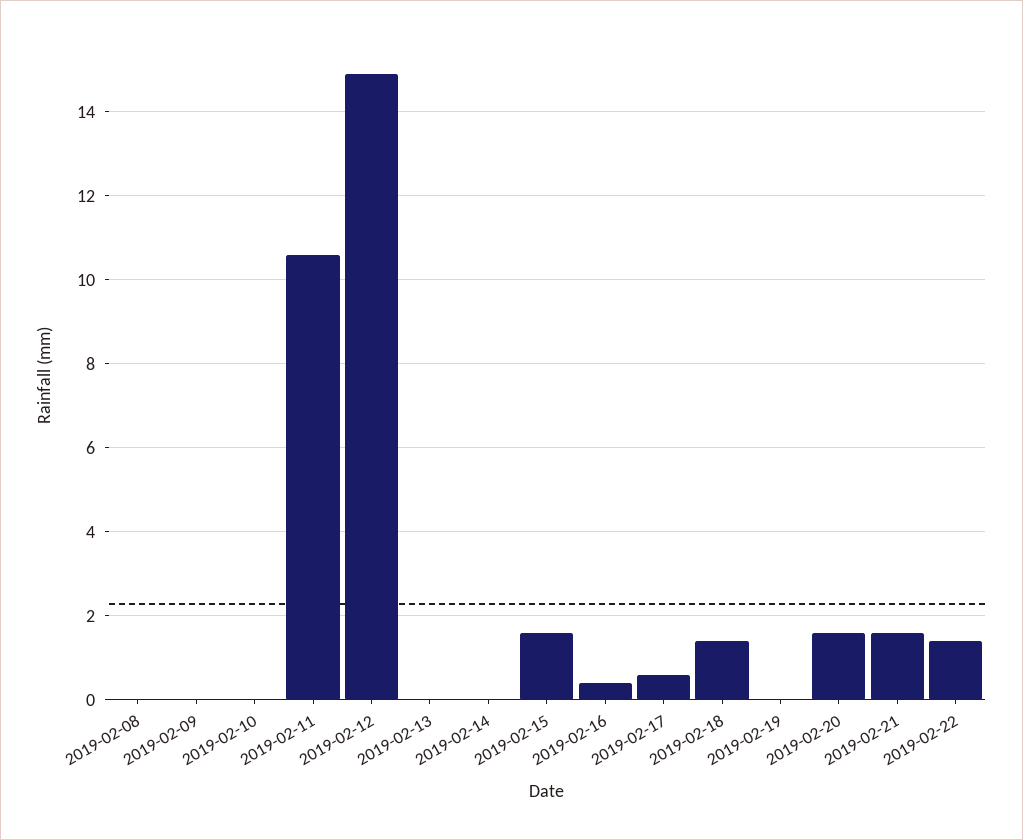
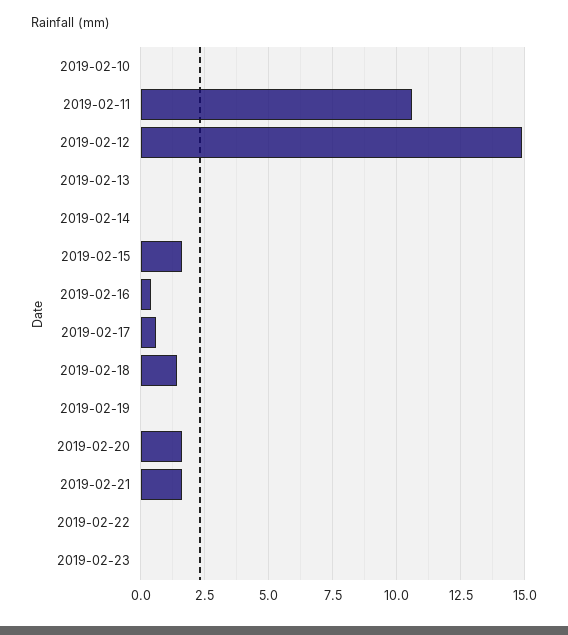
2019-02-08: 0 -> none
2019-02-09: 0 -> none
2019-02-22: 1.5 -> 0
2019-02-23: none -> 0

